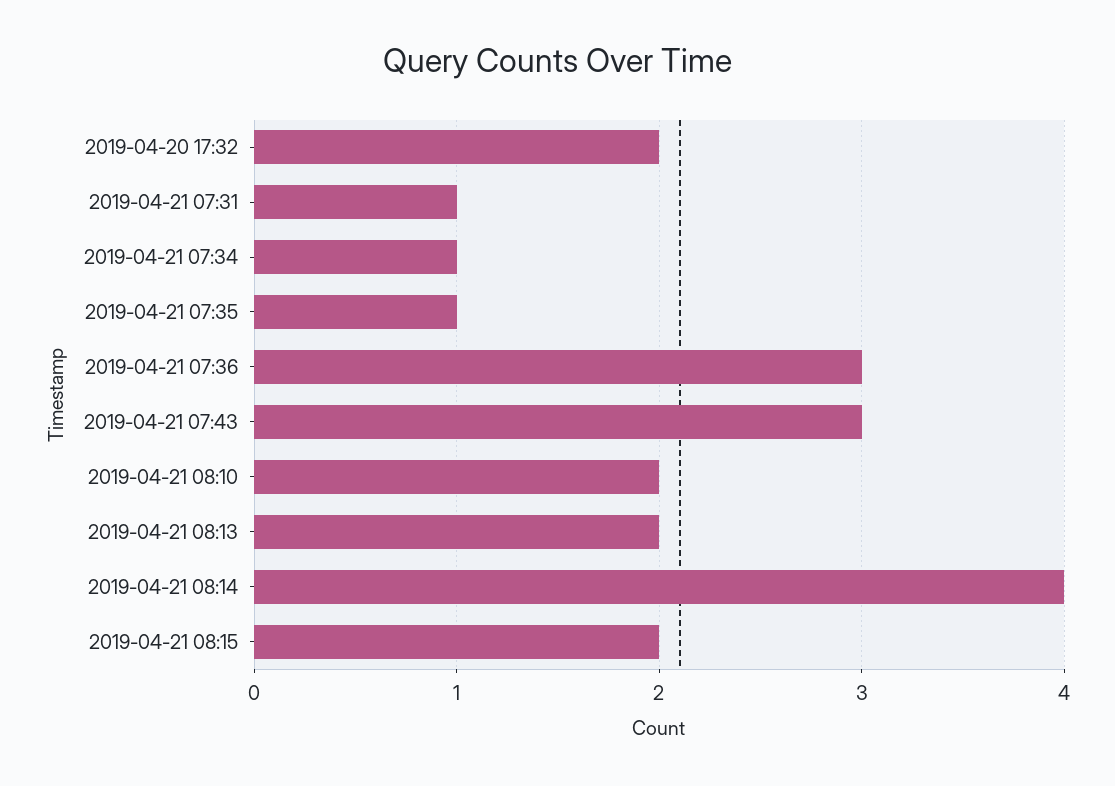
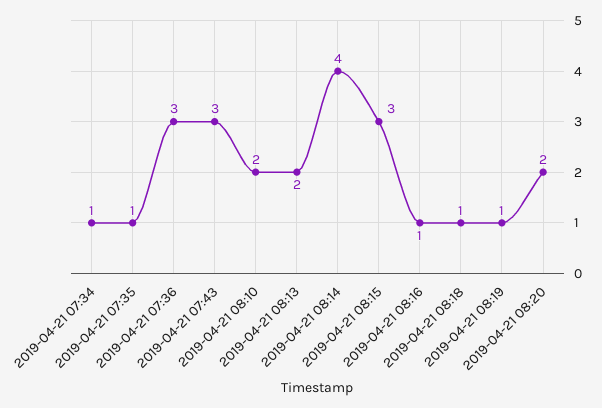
2019-04-20 17:32: 2 -> none
2019-04-21 07:31: 1 -> none
2019-04-21 08:15: 2 -> 3
2019-04-21 08:16: none -> 1
2019-04-21 08:18: none -> 1
2019-04-21 08:19: none -> 1
2019-04-21 08:20: none -> 2

